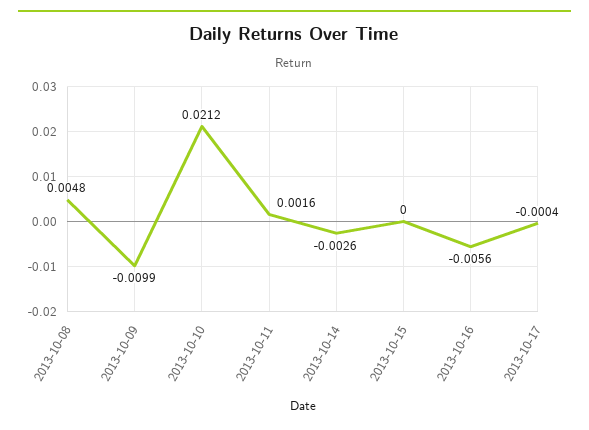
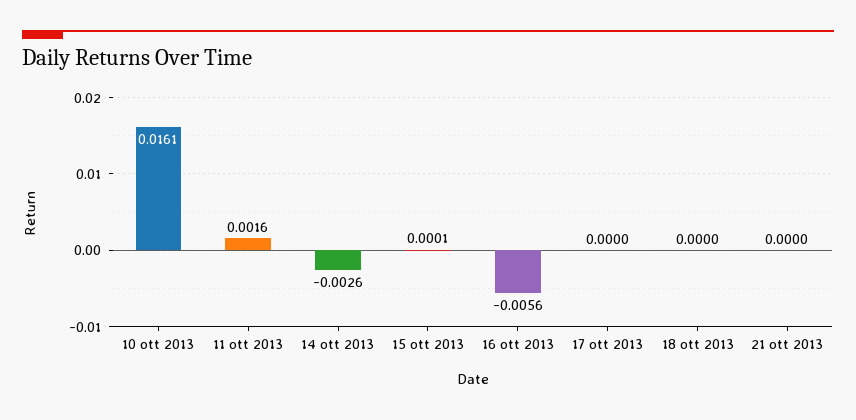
2013-10-08: 0.0048 -> none
2013-10-09: -0.0099 -> none
2013-10-10: 0.0212 -> 0.0161
2013-10-15: 0 -> 0.0001
2013-10-17: -0.0004 -> 0
18 ott 2013: none -> 0
21 ott 2013: none -> 0

